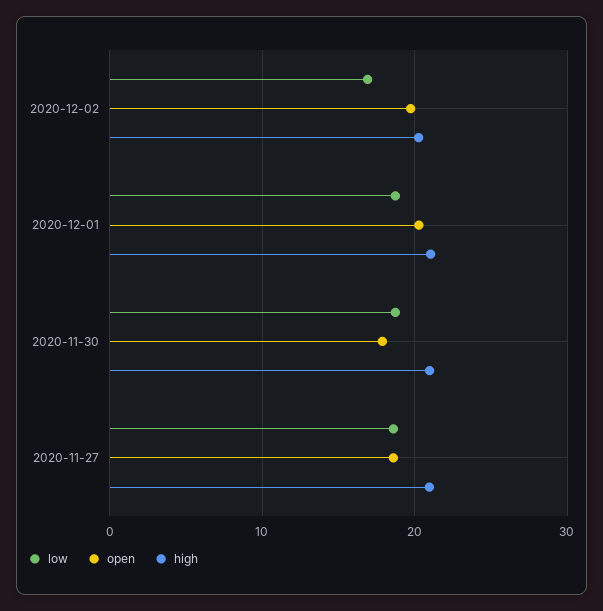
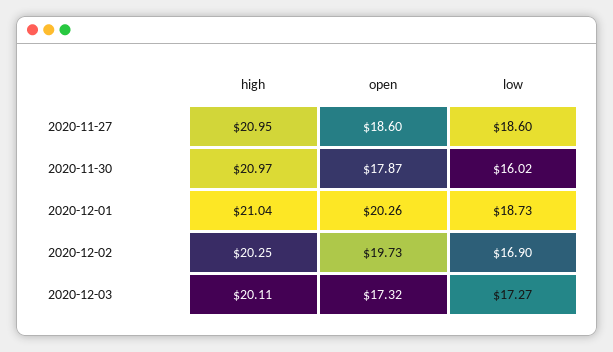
low, 2020-11-30: 19 -> 16.02
high, 2020-12-03: none -> 20.11
open, 2020-12-03: none -> 17.32
low, 2020-12-03: none -> 17.27

